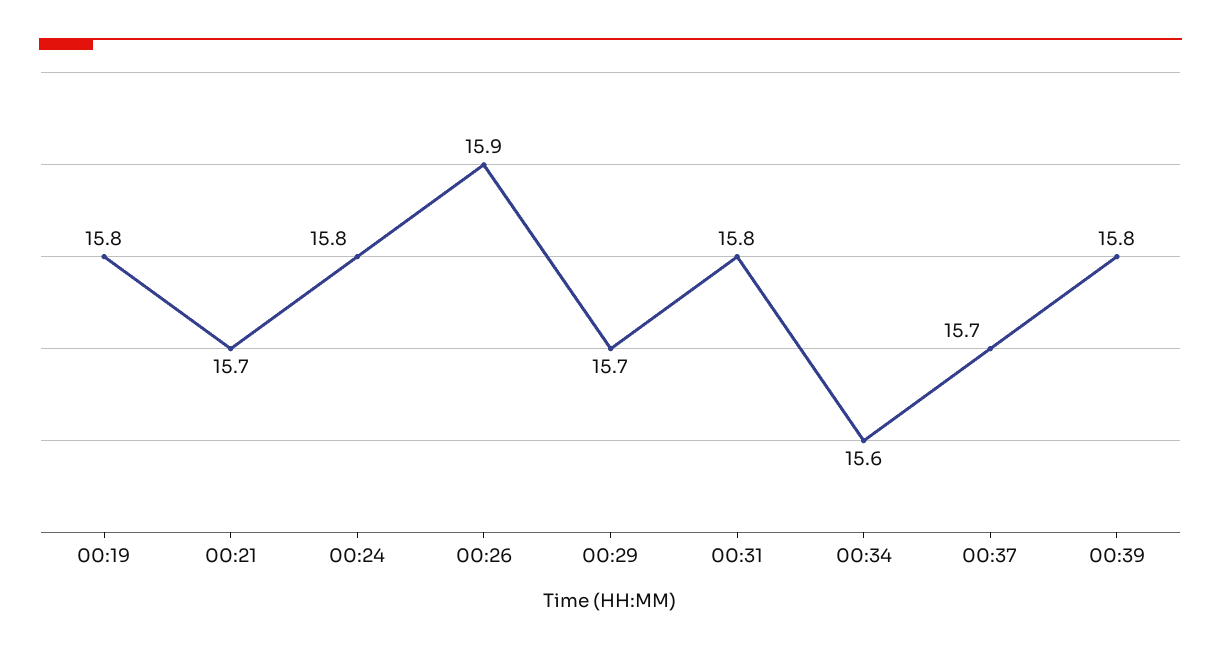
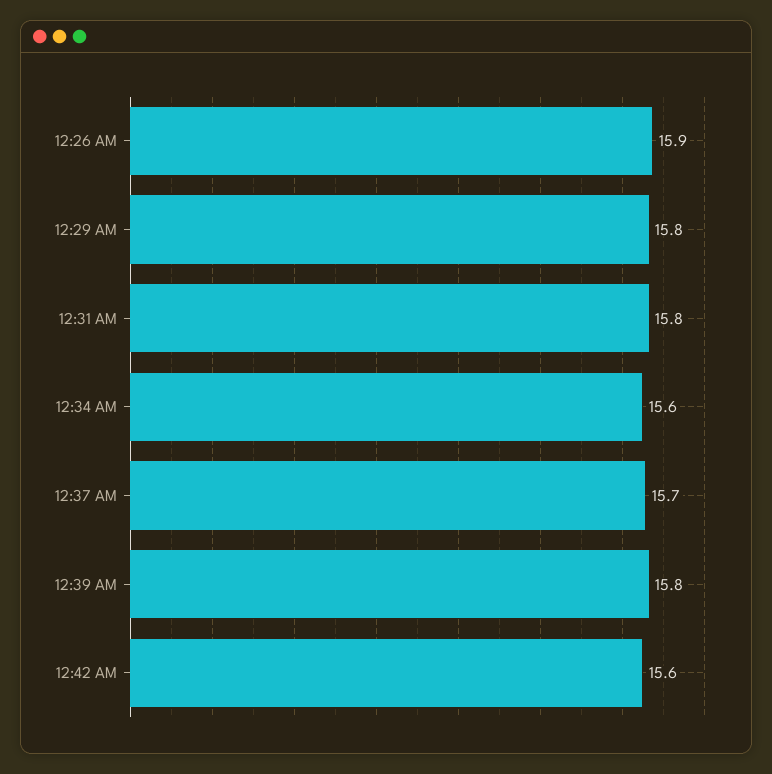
00:19: 15.8 -> none
00:21: 15.7 -> none
00:24: 15.8 -> none
00:29: 15.7 -> 15.8
12:42 AM: none -> 15.6

